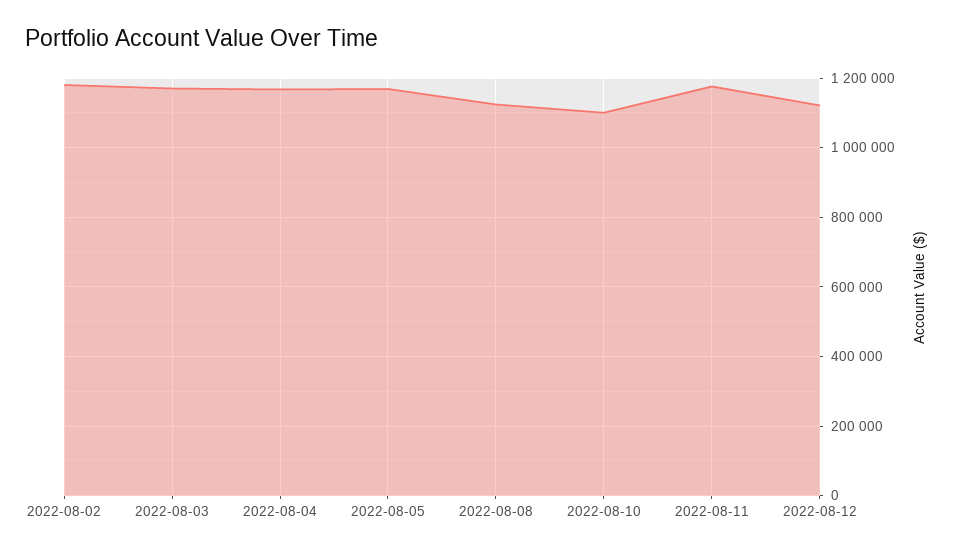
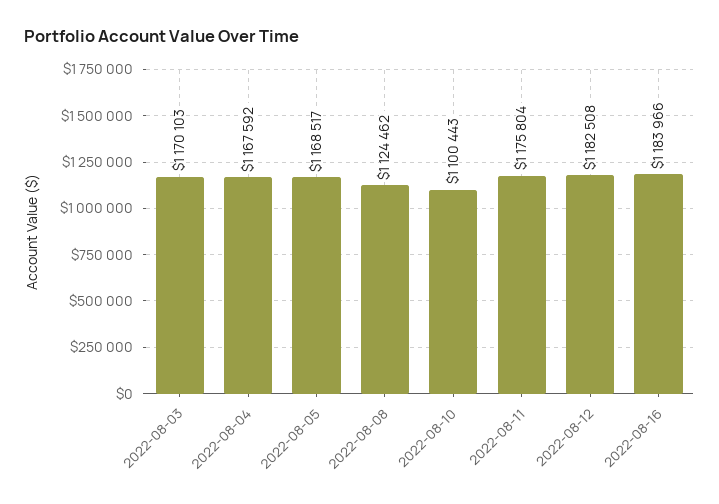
2022-08-02: 1180000 -> none
2022-08-12: 1120000 -> 1182508
2022-08-16: none -> 1183966

